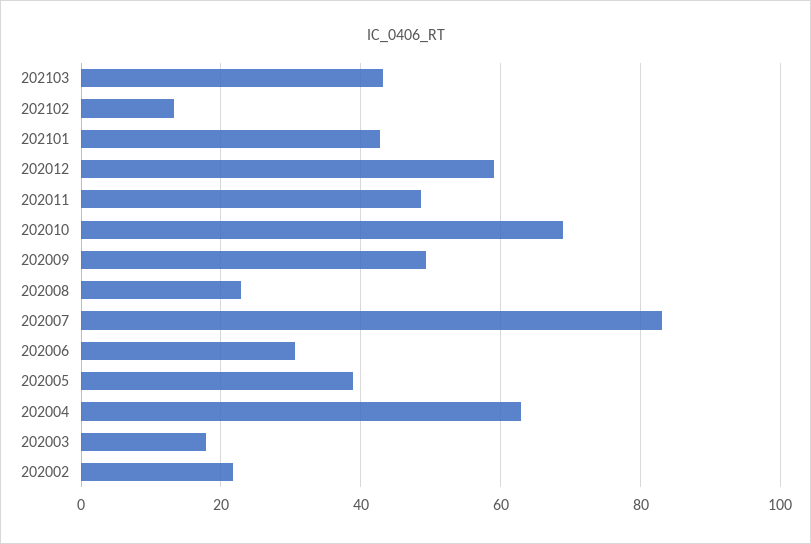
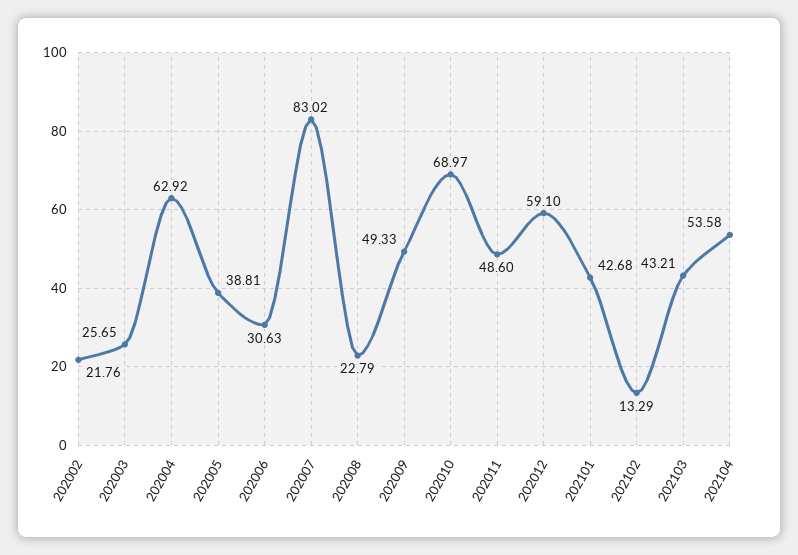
202003: 18 -> 25.65
202104: none -> 53.58

